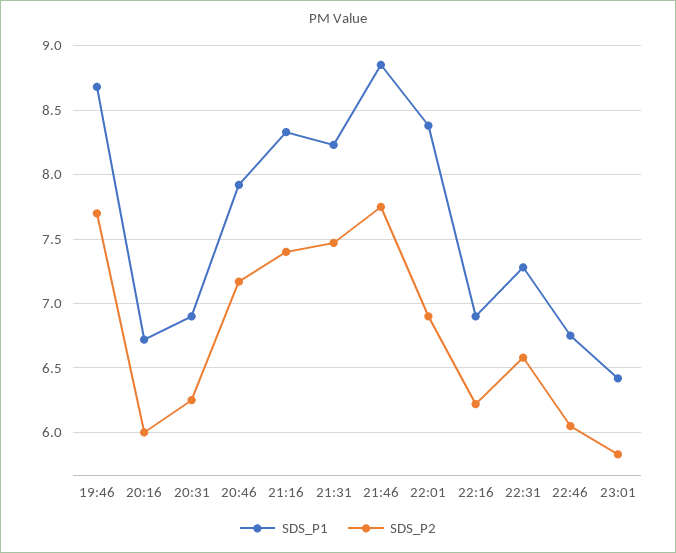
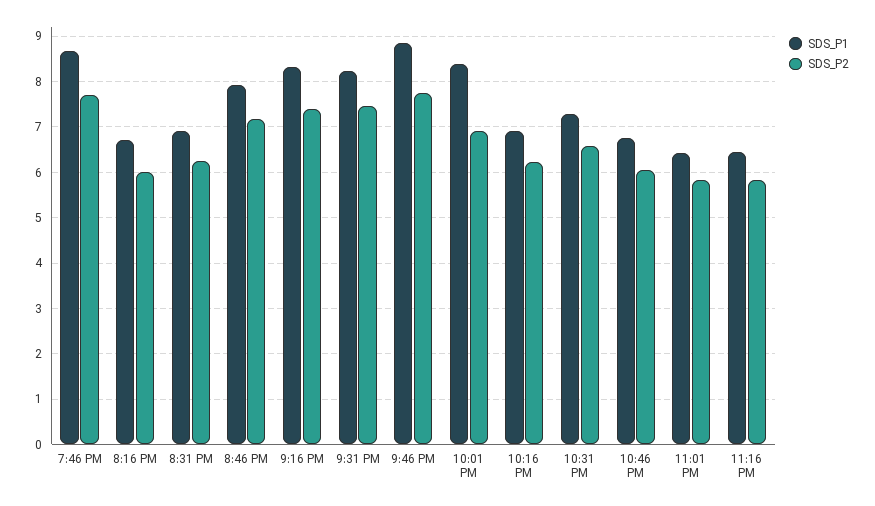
SDS_P1, 11:16 PM: none -> 6.4
SDS_P2, 11:16 PM: none -> 5.8

